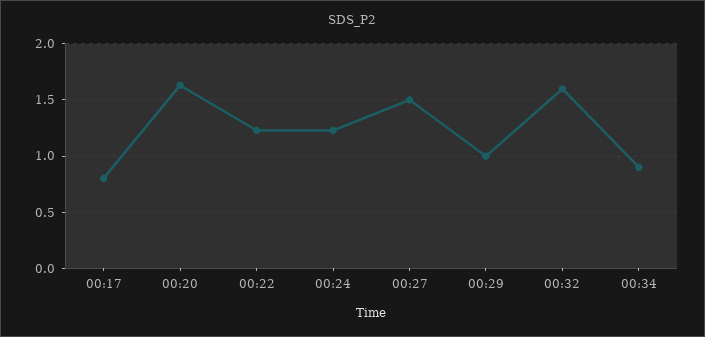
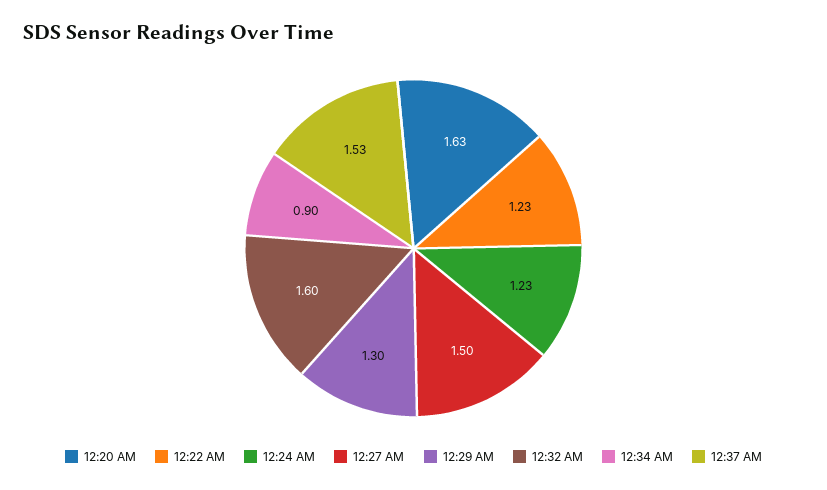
00:17: 0.8 -> none
00:29: 1 -> 1.3
12:37 AM: none -> 1.53

